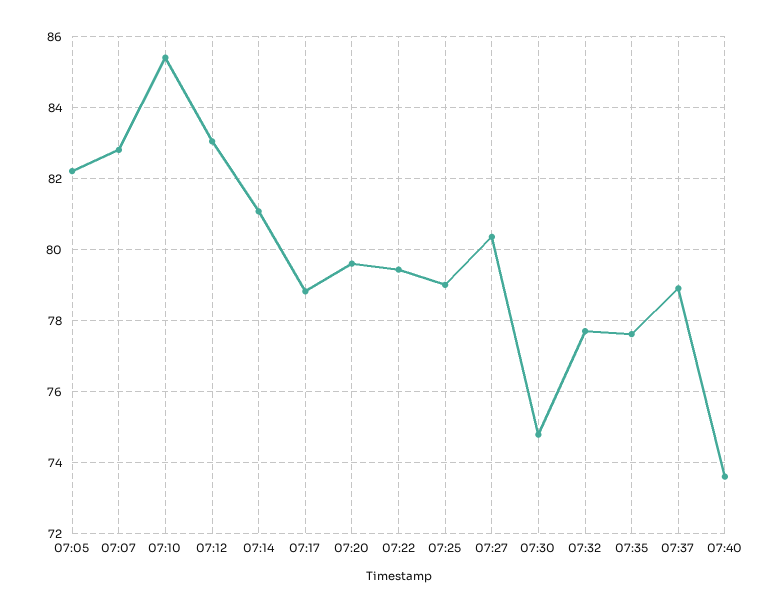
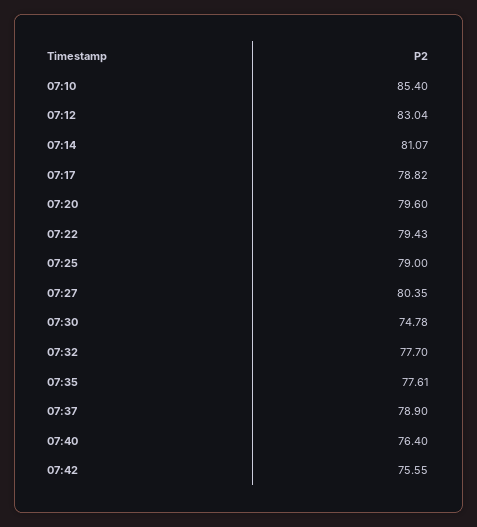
07:05: 82.2 -> none
07:07: 82.8 -> none
07:40: 73.6 -> 76.4
07:42: none -> 75.55

